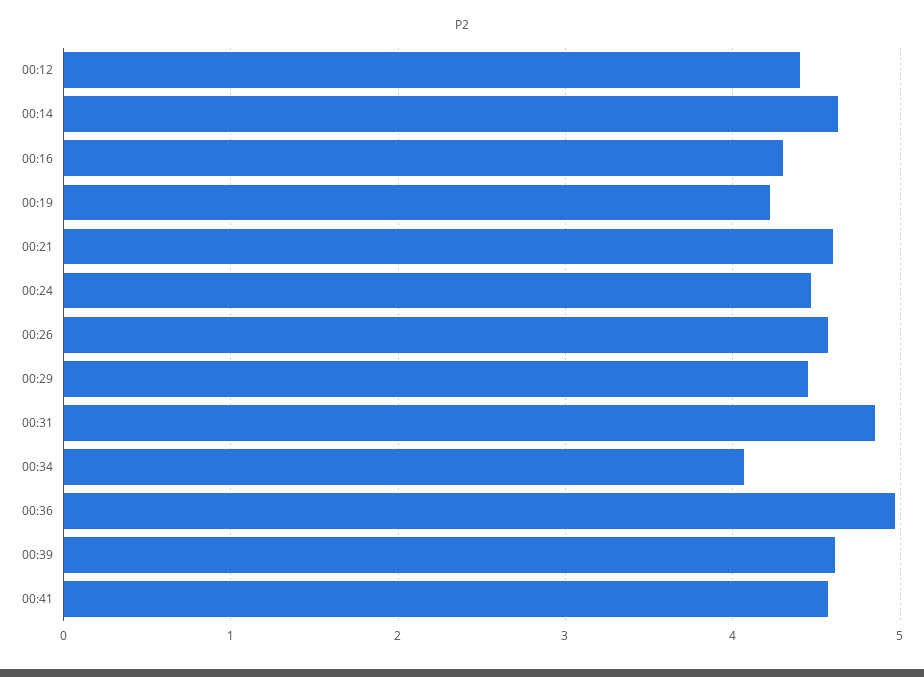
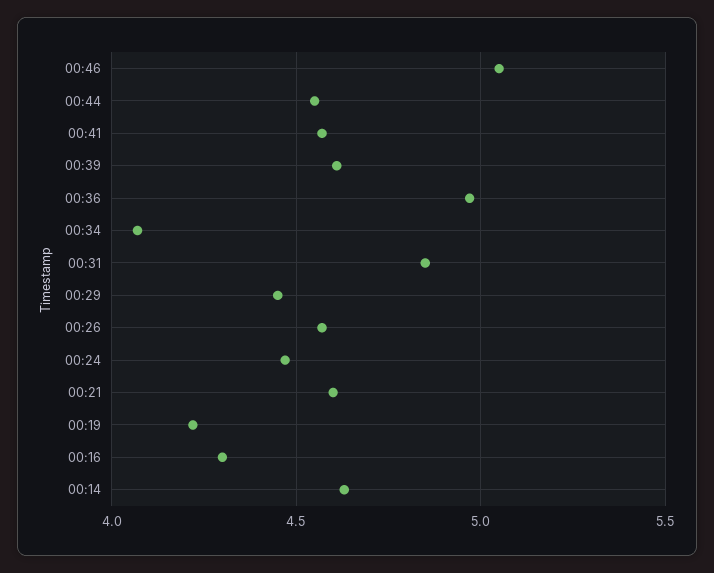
00:12: 4.4 -> none
00:46: none -> 5.05
00:44: none -> 4.55

